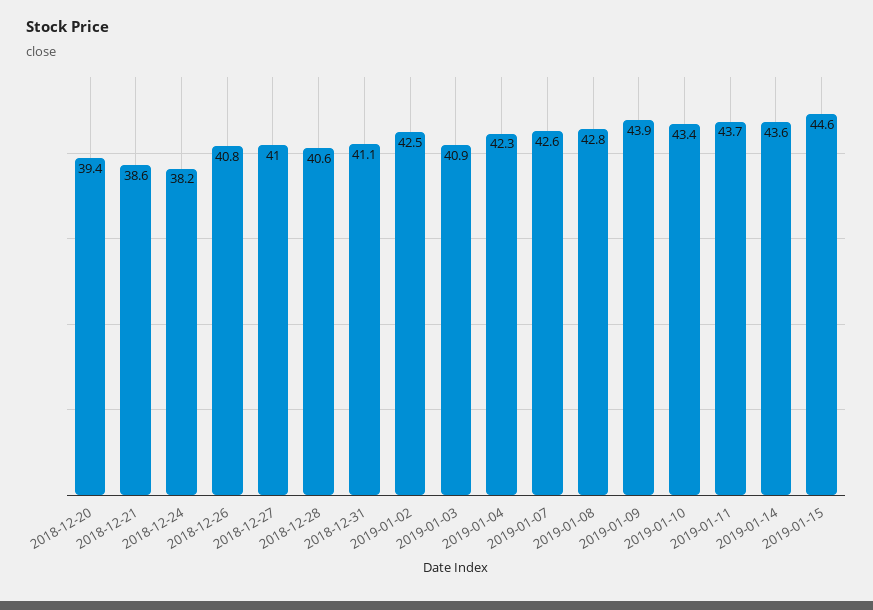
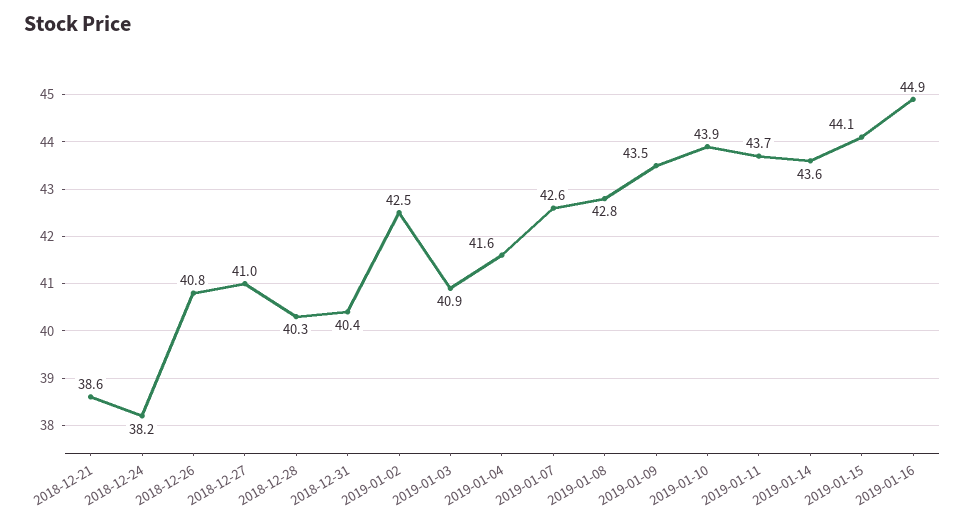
2018-12-20: 39.4 -> none
2018-12-28: 40.6 -> 40.3
2018-12-31: 41.1 -> 40.4
2019-01-04: 42.3 -> 41.6
2019-01-09: 43.9 -> 43.5
2019-01-10: 43.4 -> 43.9
2019-01-15: 44.6 -> 44.1
2019-01-16: none -> 44.9

